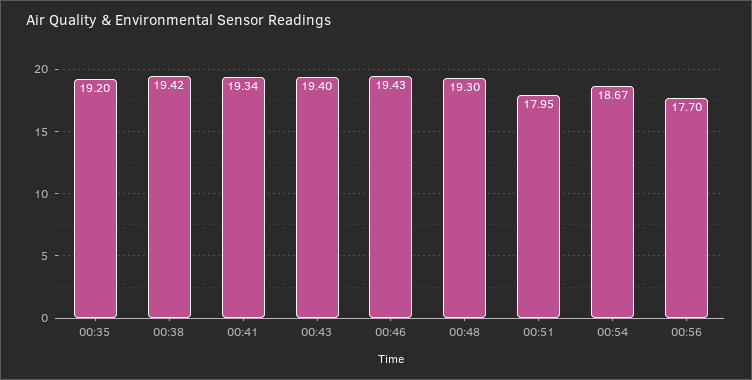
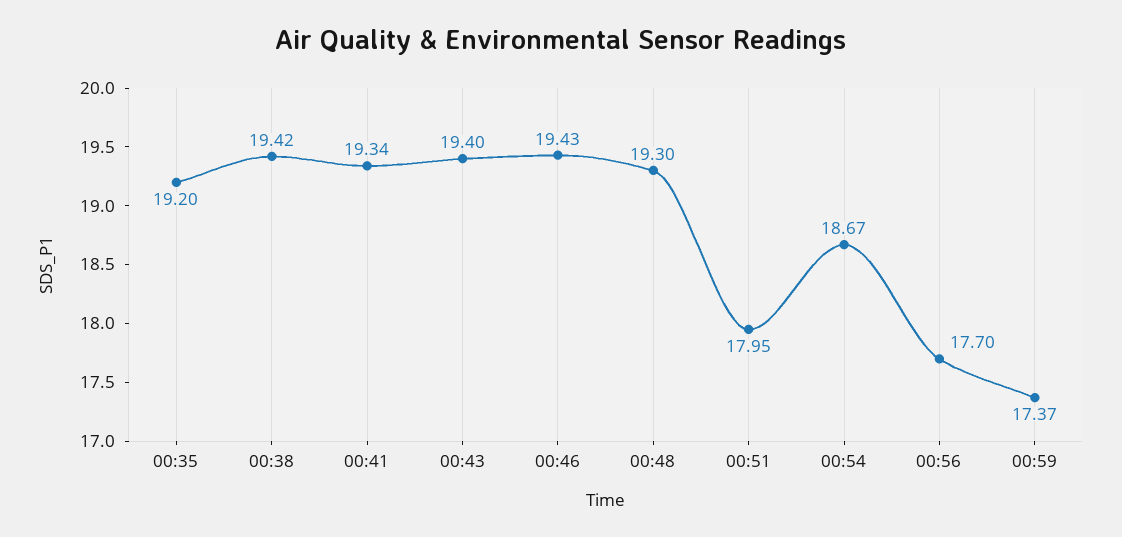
00:59: none -> 17.37

